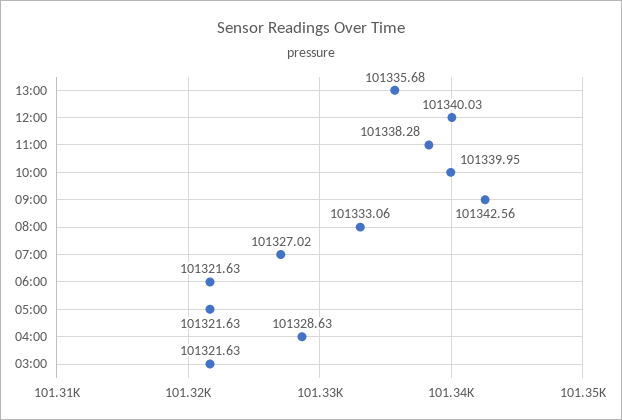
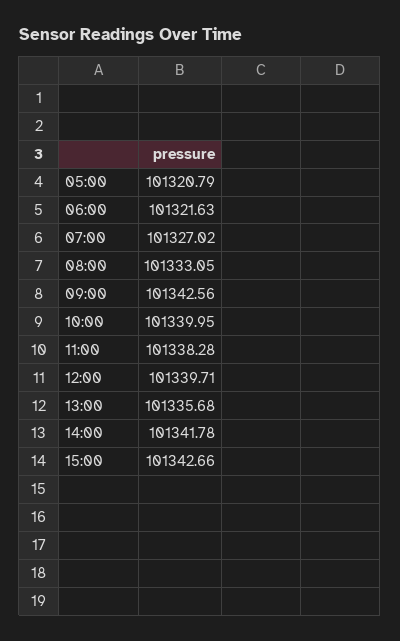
12:00: 101340.03 -> 101339.71
08:00: 101333.06 -> 101333.05
05:00: 101321.63 -> 101320.79
04:00: 101328.63 -> none
03:00: 101321.63 -> none
14:00: none -> 101341.78
15:00: none -> 101342.66

